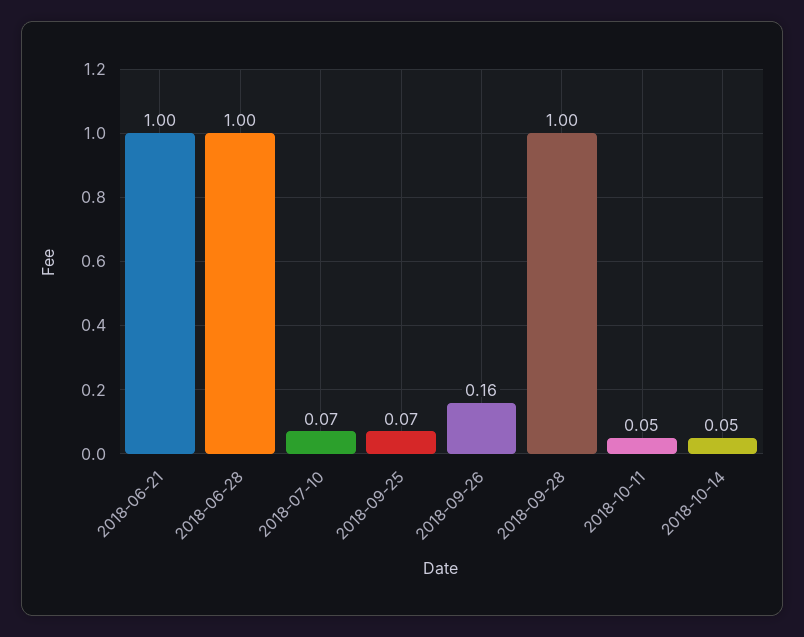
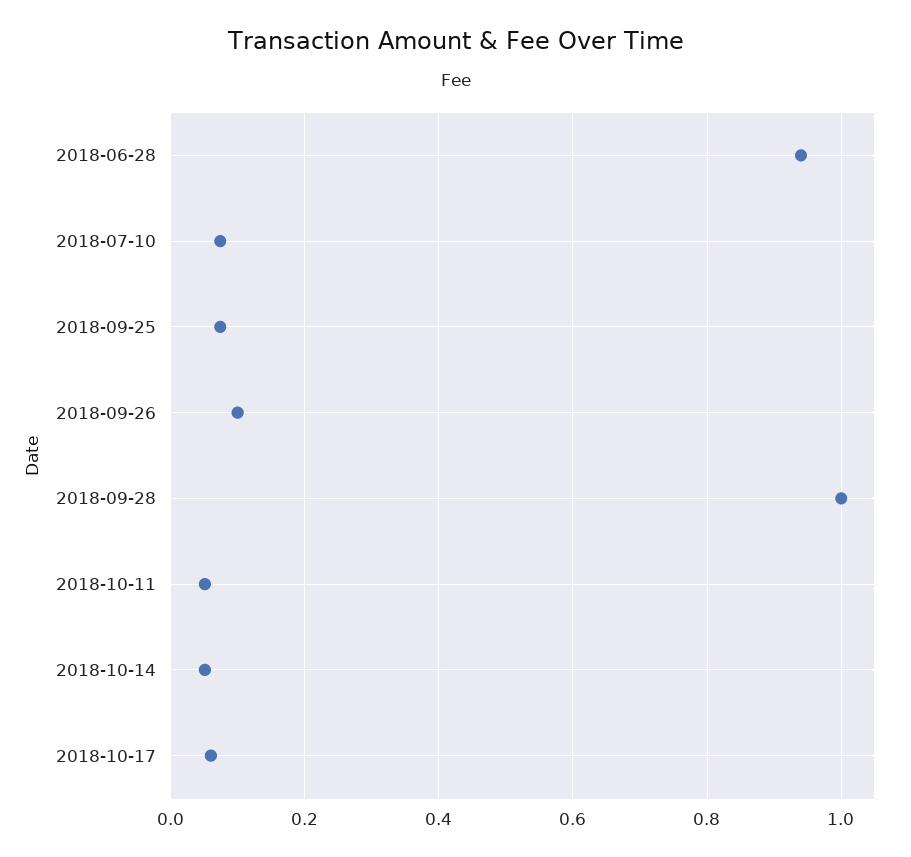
2018-06-21: 1 -> none
2018-06-28: 1 -> 0.94
2018-09-26: 0.16 -> 0.1
2018-10-17: none -> 0.06

